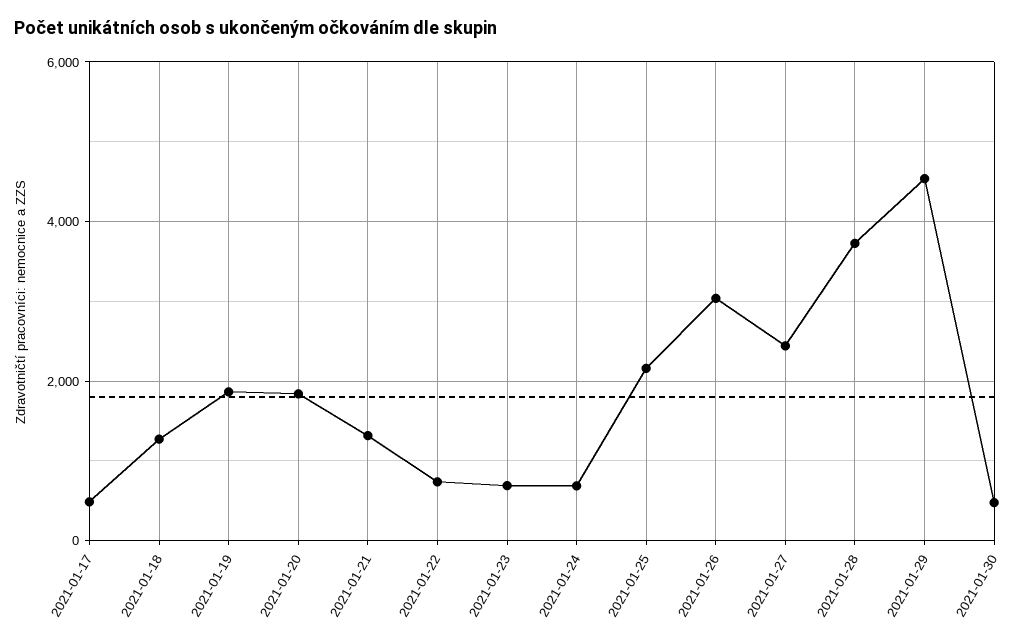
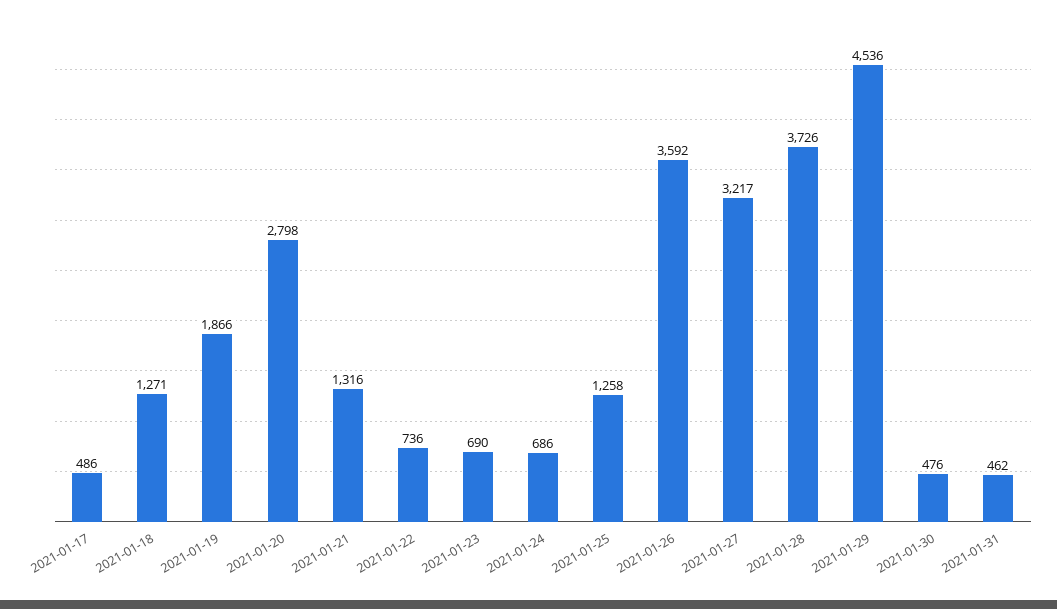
2021-01-20: 1800 -> 2798
2021-01-25: 2200 -> 1258
2021-01-26: 3000 -> 3592
2021-01-27: 2400 -> 3217
2021-01-31: none -> 462

